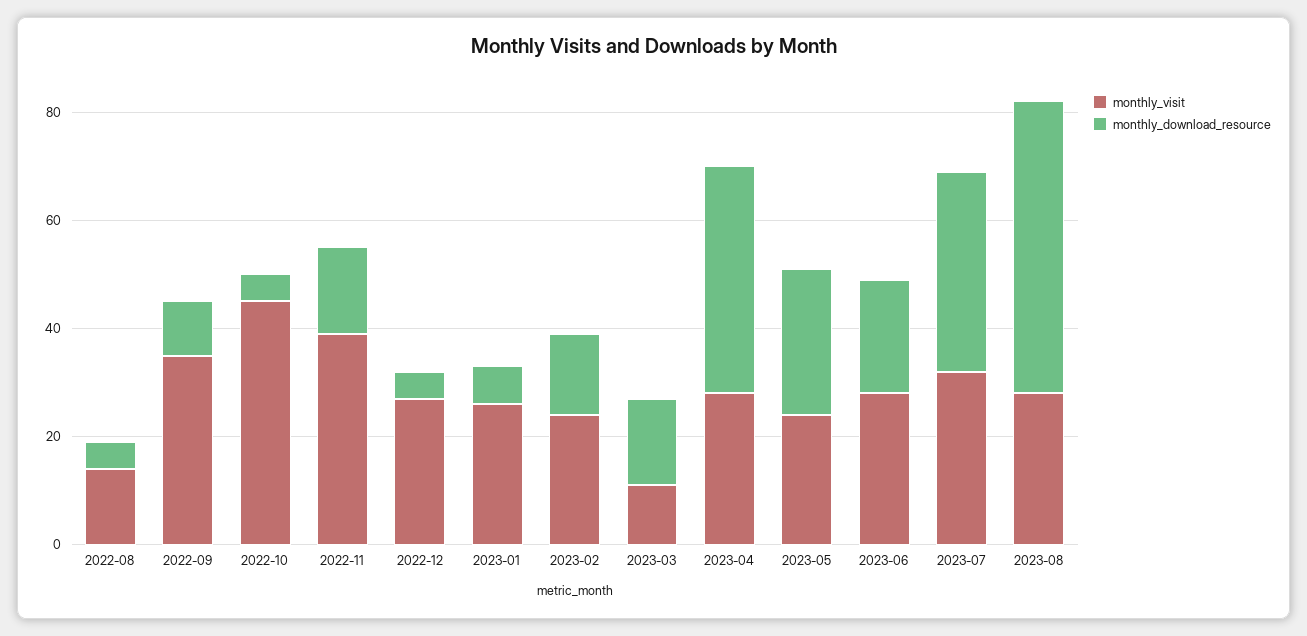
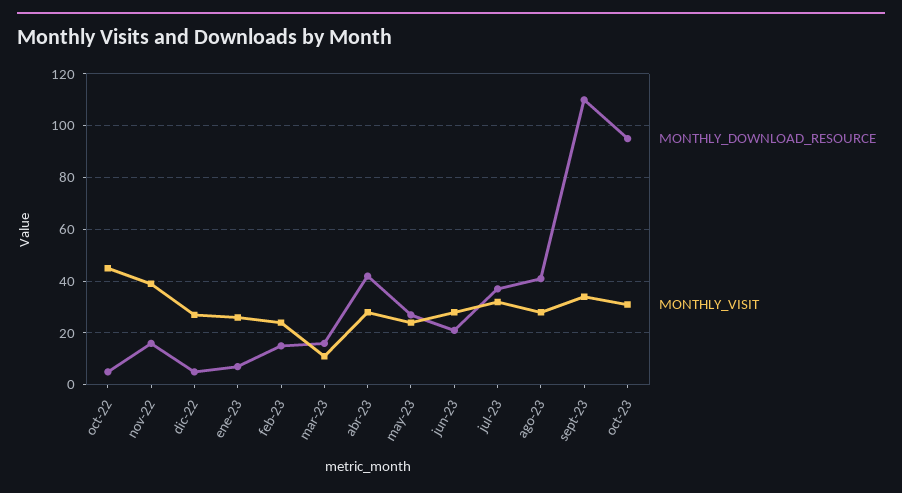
monthly_visit, 2022-08: 15 -> none
monthly_download_resource, 2022-08: 5 -> none
monthly_visit, 2022-09: 35 -> none
monthly_download_resource, 2022-09: 10 -> none
monthly_download_resource, 2023-08: 55 -> 40
monthly_download_resource, sept-23: none -> 110
monthly_visit, sept-23: none -> 35
monthly_download_resource, oct-23: none -> 95
monthly_visit, oct-23: none -> 30

